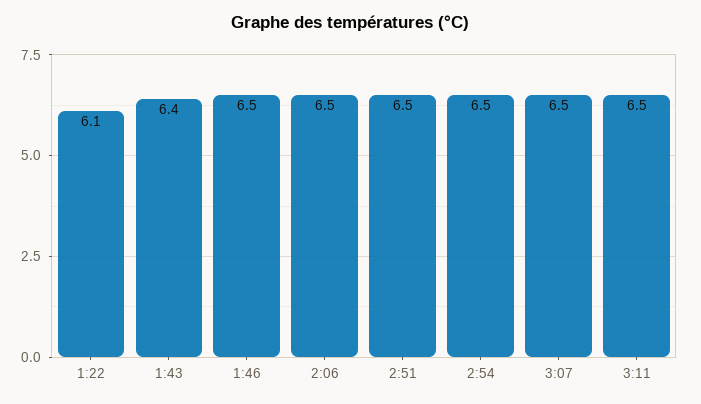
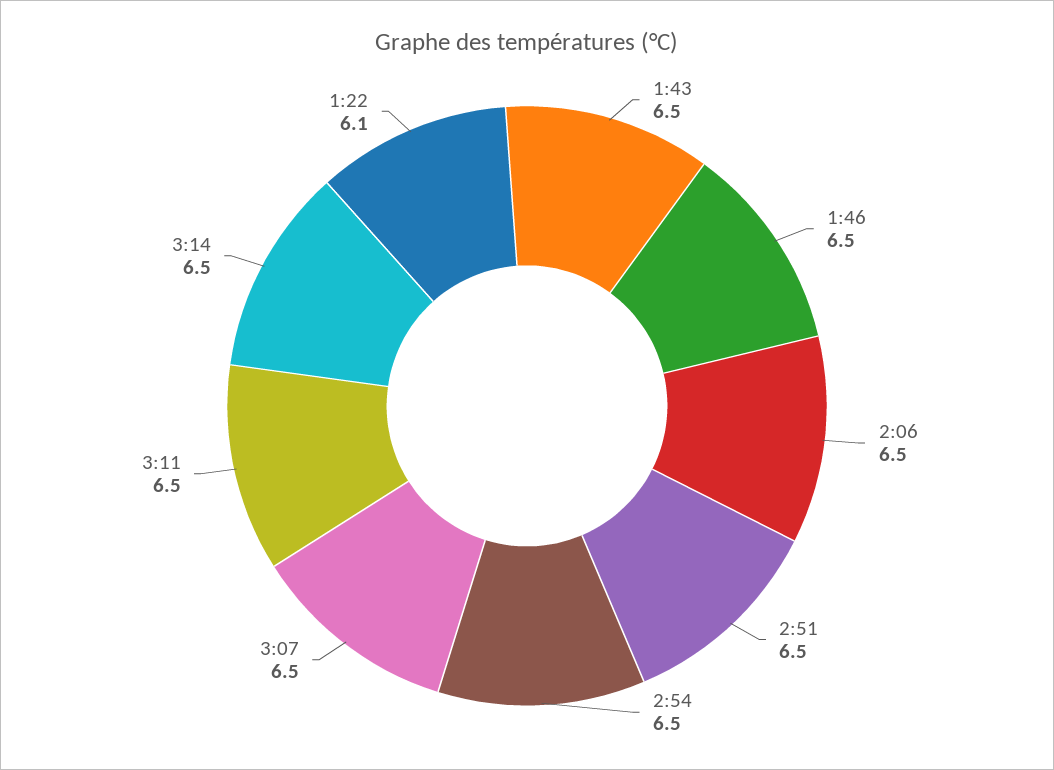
1:43: 6.4 -> 6.5
3:14: none -> 6.5

